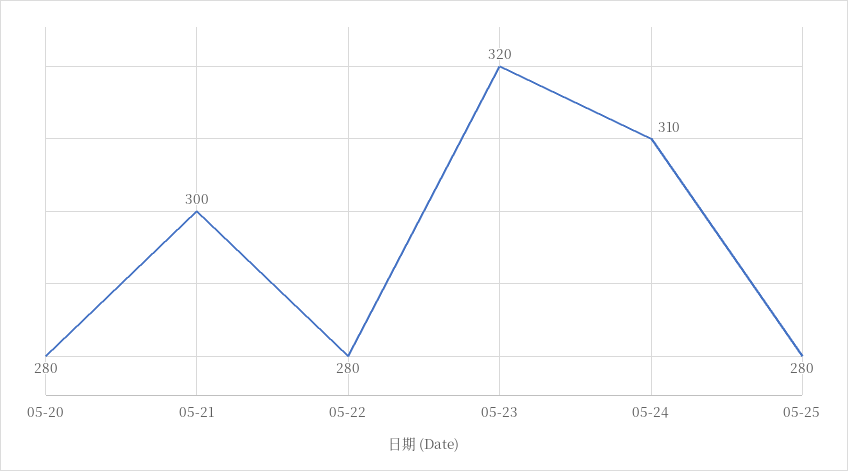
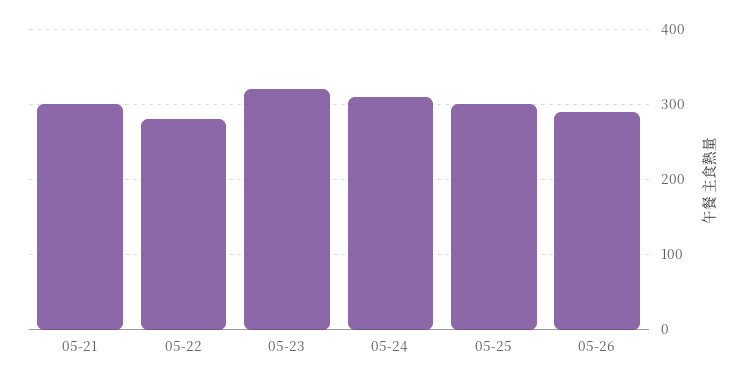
05-20: 280 -> none
05-25: 280 -> 300
05-26: none -> 290

